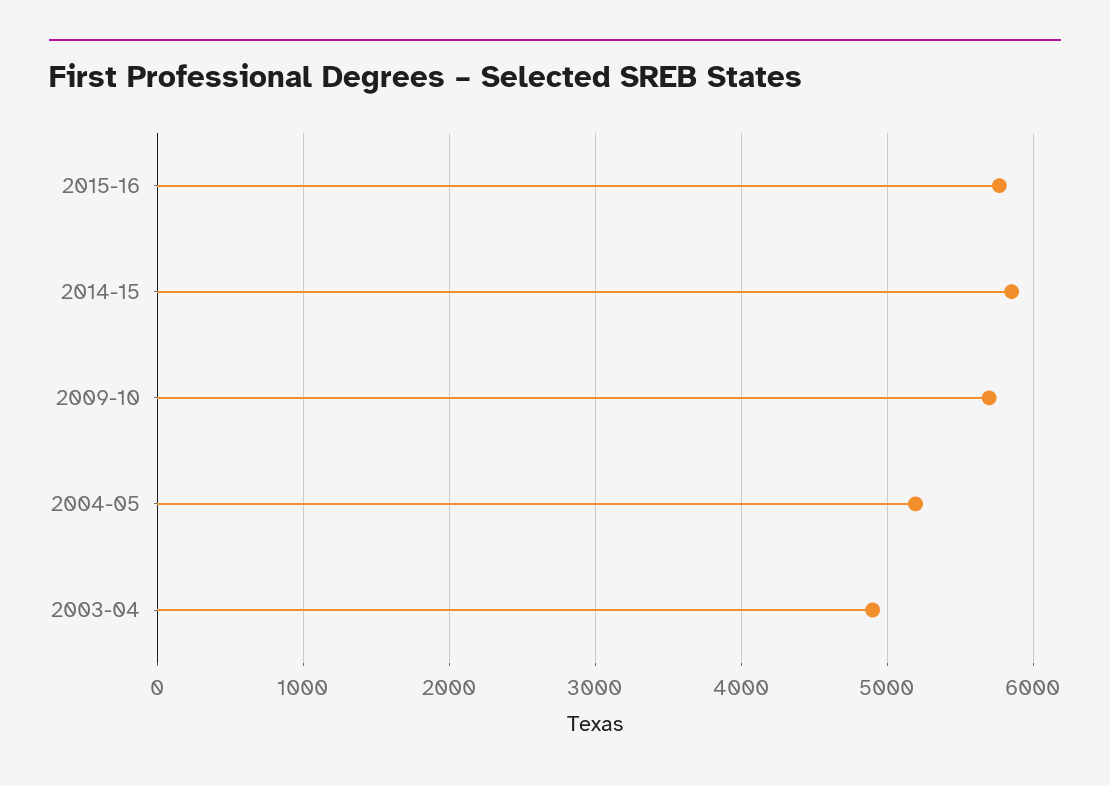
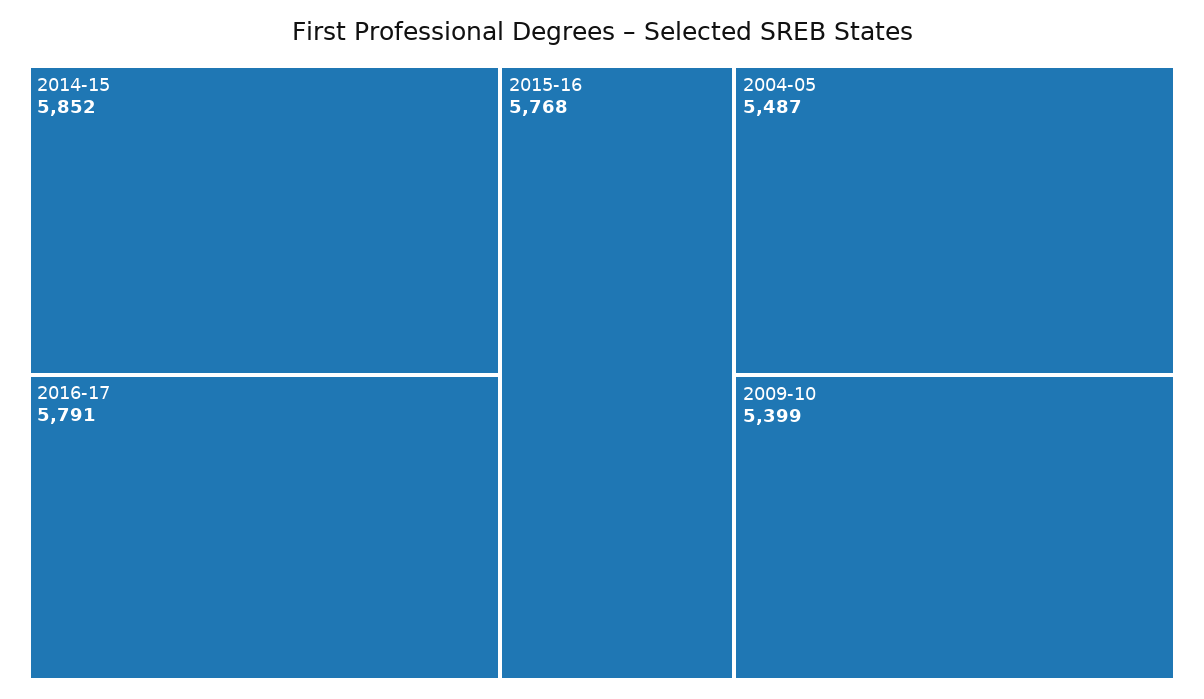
2009-10: 5700 -> 5399
2004-05: 5200 -> 5487
2003-04: 4900 -> none
2016-17: none -> 5791

